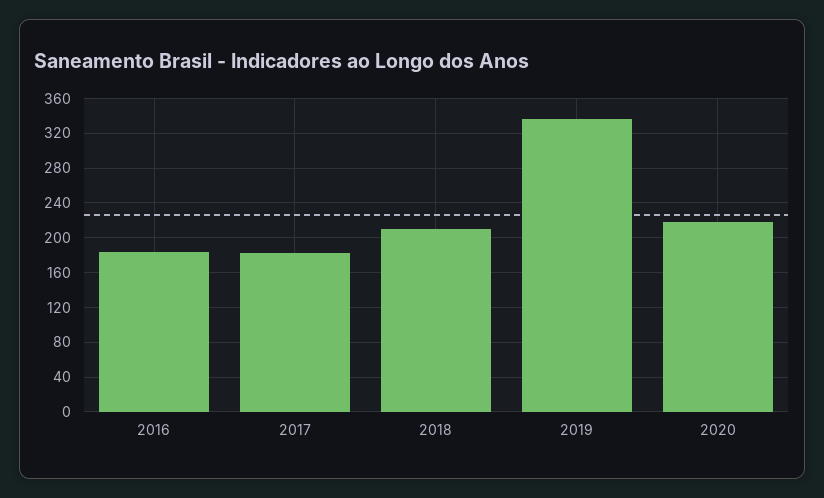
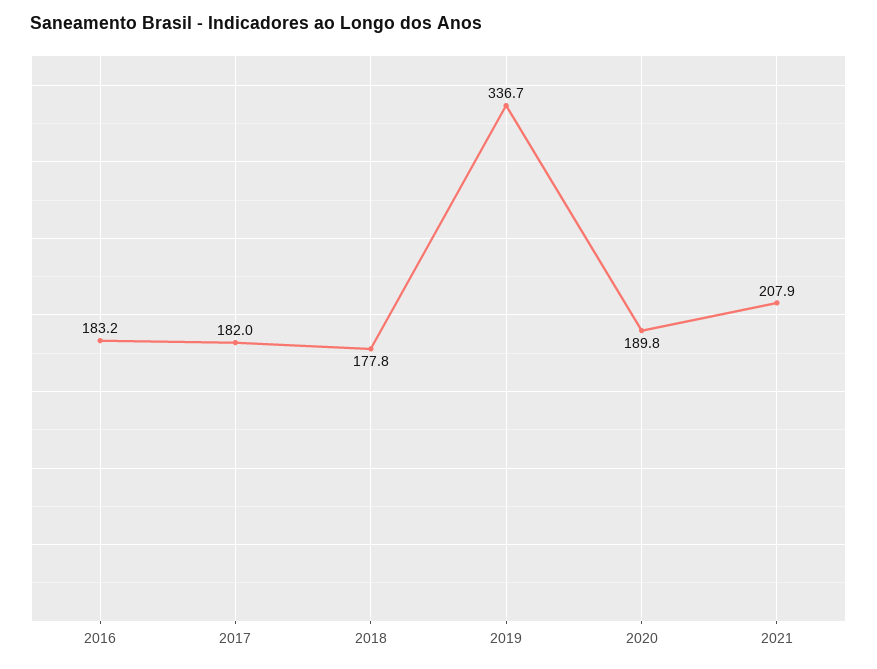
2018: 210 -> 177.8
2020: 220 -> 189.8
2021: none -> 207.9

